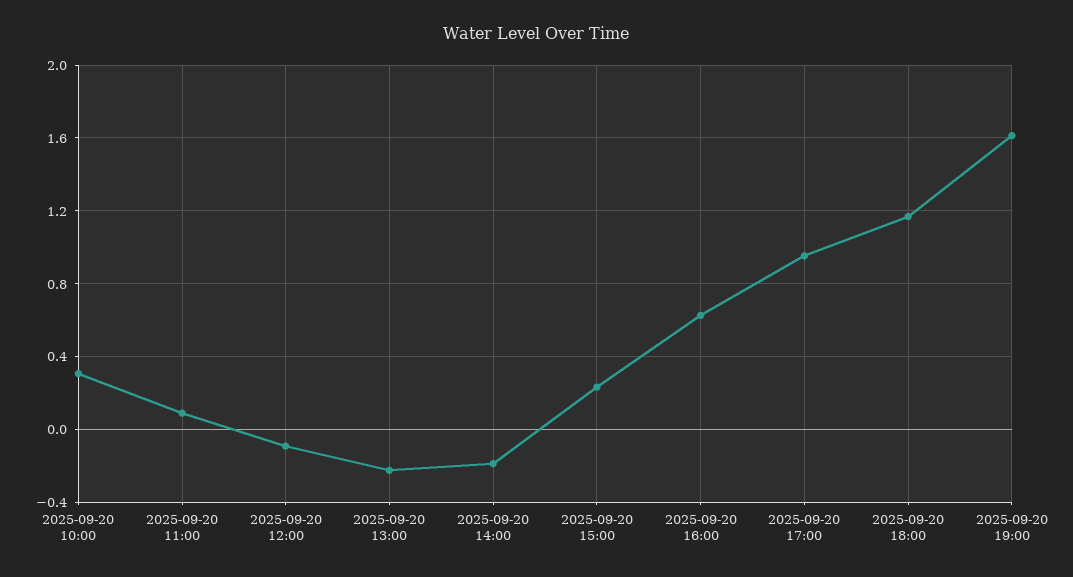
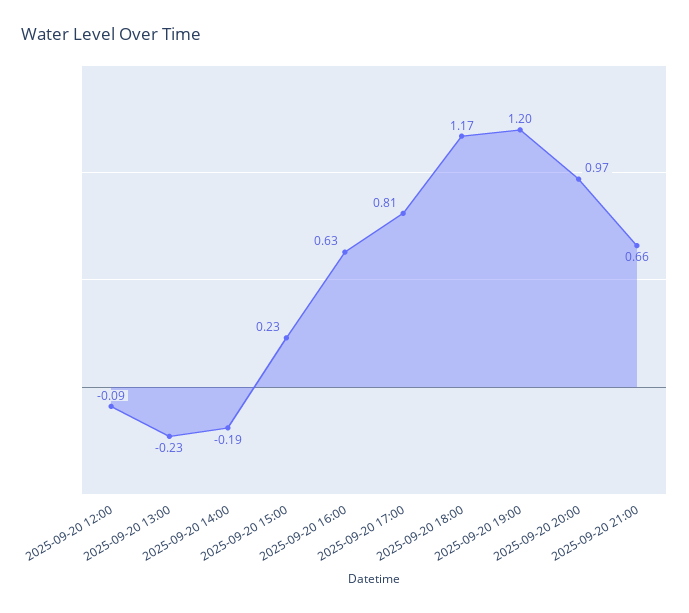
2025-09-20 10:00: 0.3 -> none
2025-09-20 11:00: 0.1 -> none
2025-09-20 17:00: 0.95 -> 0.81
2025-09-20 19:00: 1.6 -> 1.2
2025-09-20 20:00: none -> 0.97
2025-09-20 21:00: none -> 0.66

